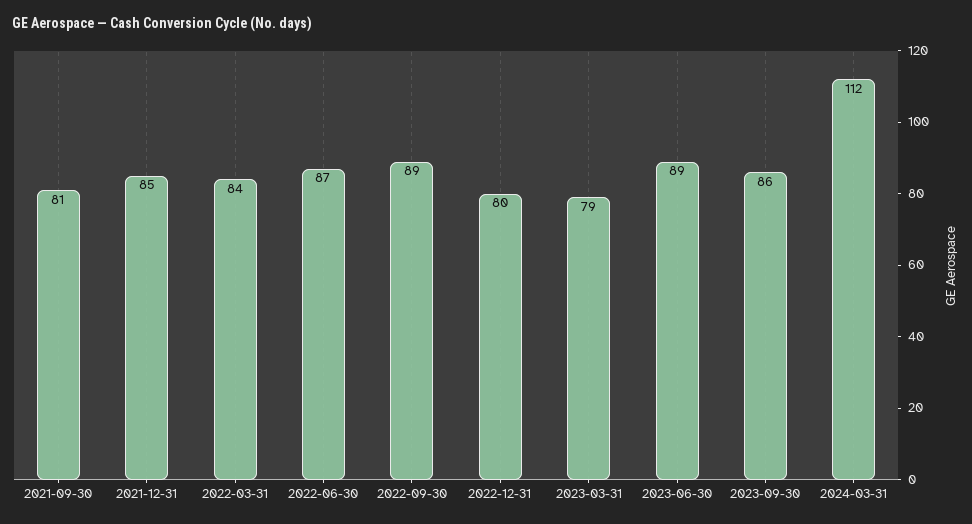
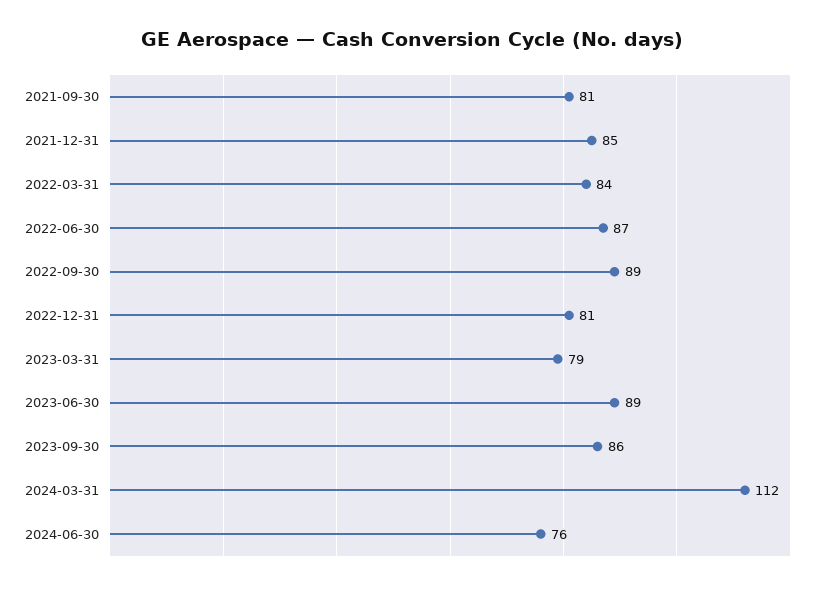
2022-12-31: 80 -> 81
2024-06-30: none -> 76

